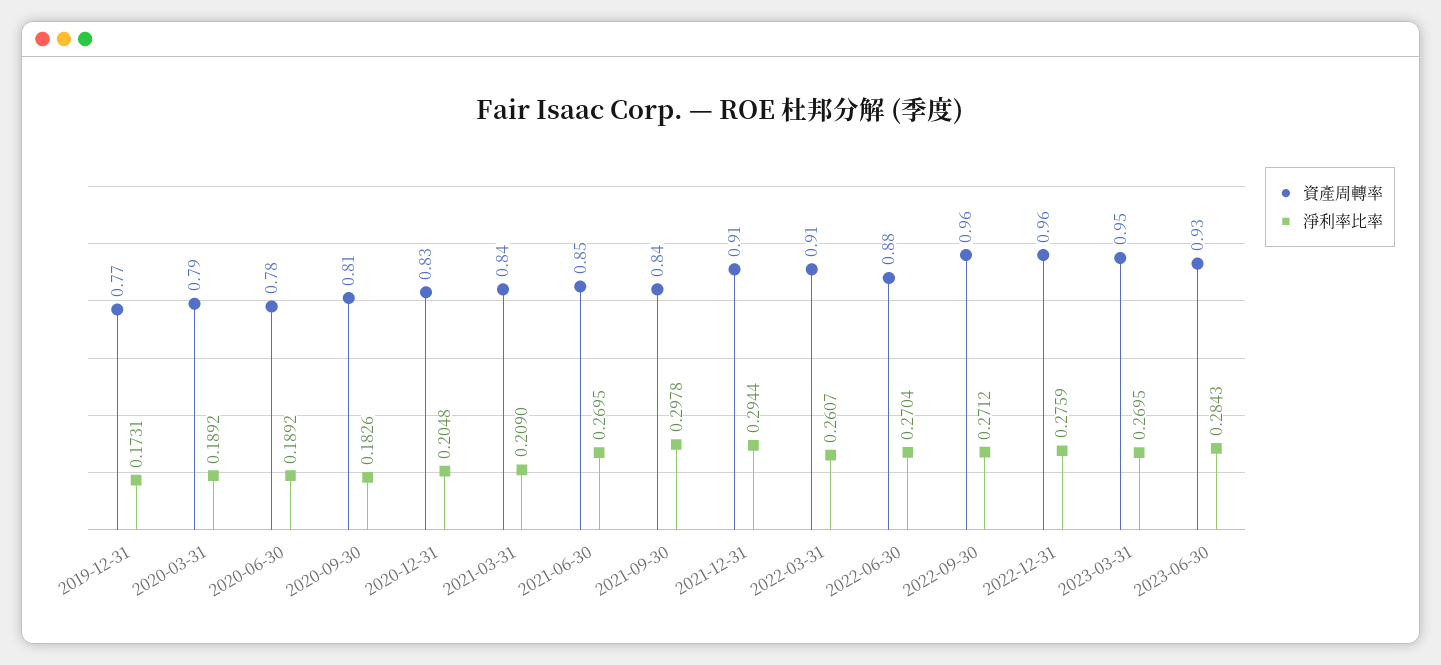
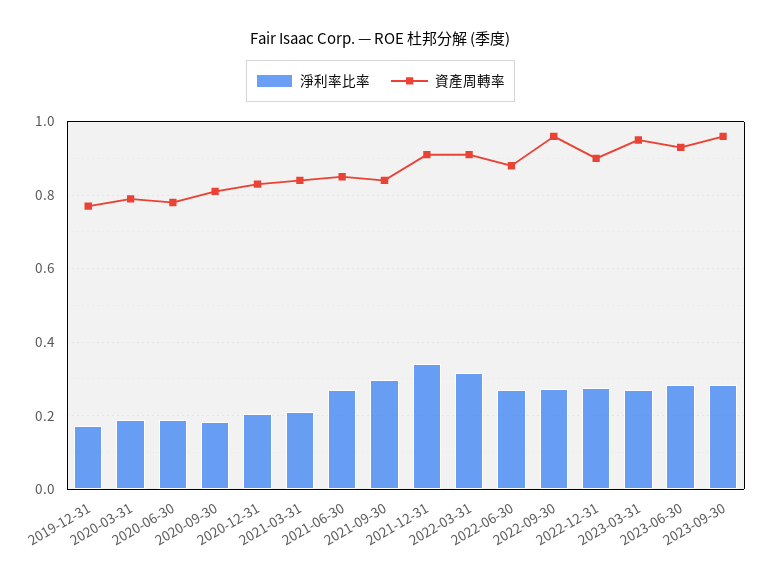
淨利率比率, 2021-12-31: 0.2944 -> 0.34
淨利率比率, 2022-03-31: 0.2607 -> 0.32
資產周轉率, 2022-12-31: 0.96 -> 0.9
淨利率比率, 2023-09-30: none -> 0.28
資產周轉率, 2023-09-30: none -> 0.96

